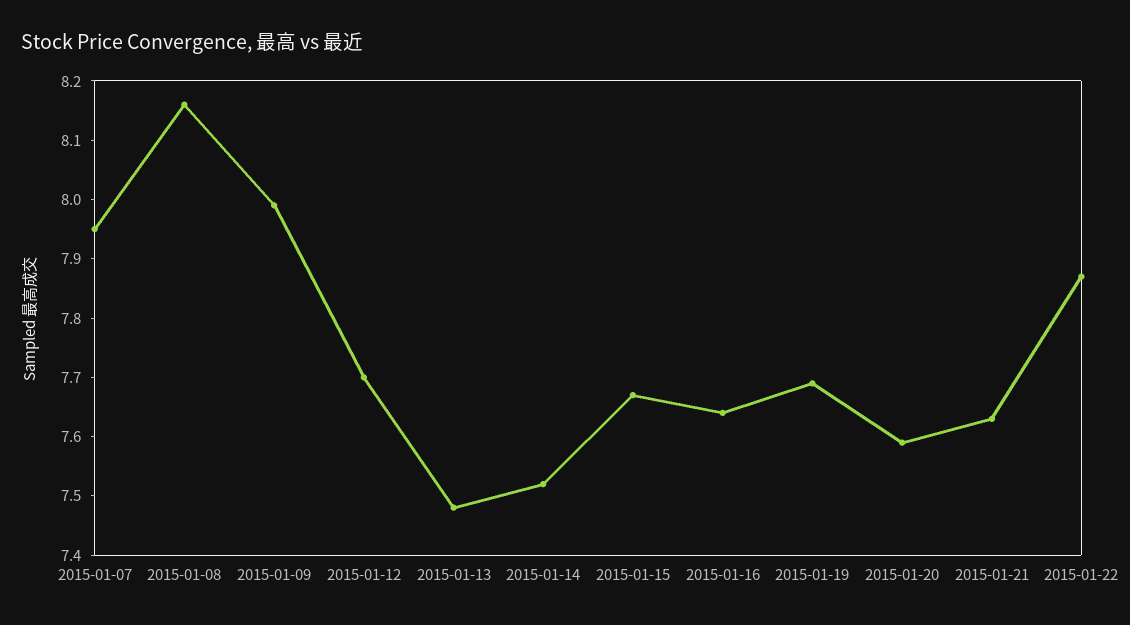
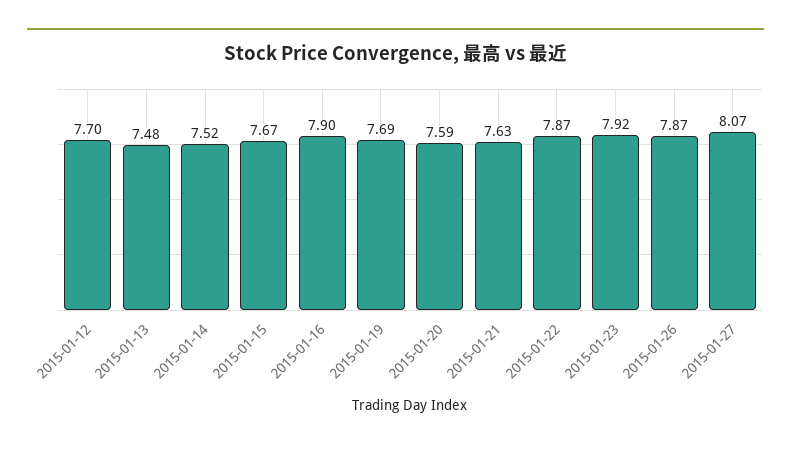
2015-01-07: 7.95 -> none
2015-01-08: 8.15 -> none
2015-01-09: 8 -> none
2015-01-16: 7.65 -> 7.9
2015-01-23: none -> 7.92
2015-01-26: none -> 7.87
2015-01-27: none -> 8.07

